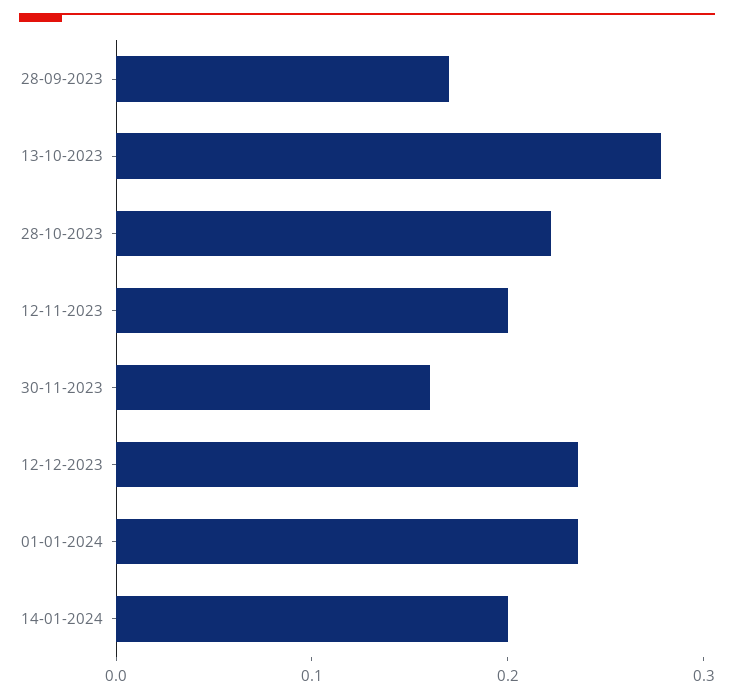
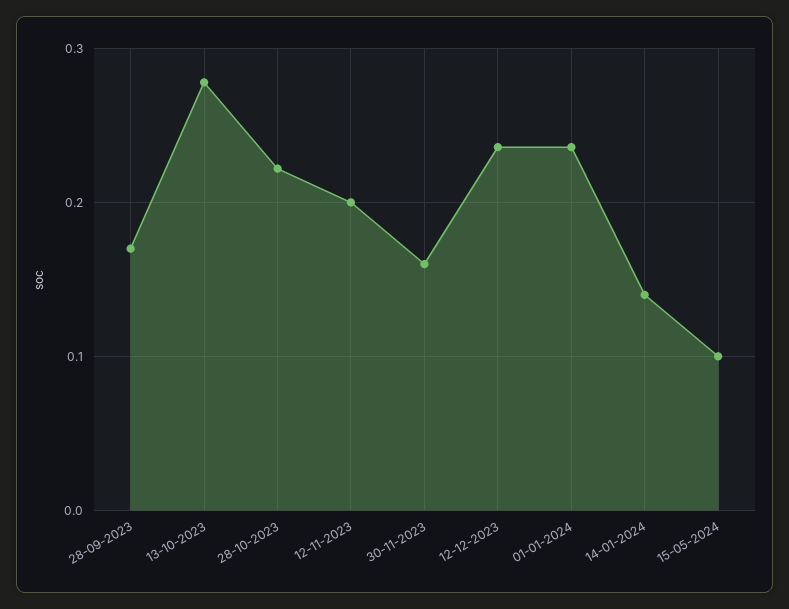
14-01-2024: 0.2 -> 0.14
15-05-2024: none -> 0.1

